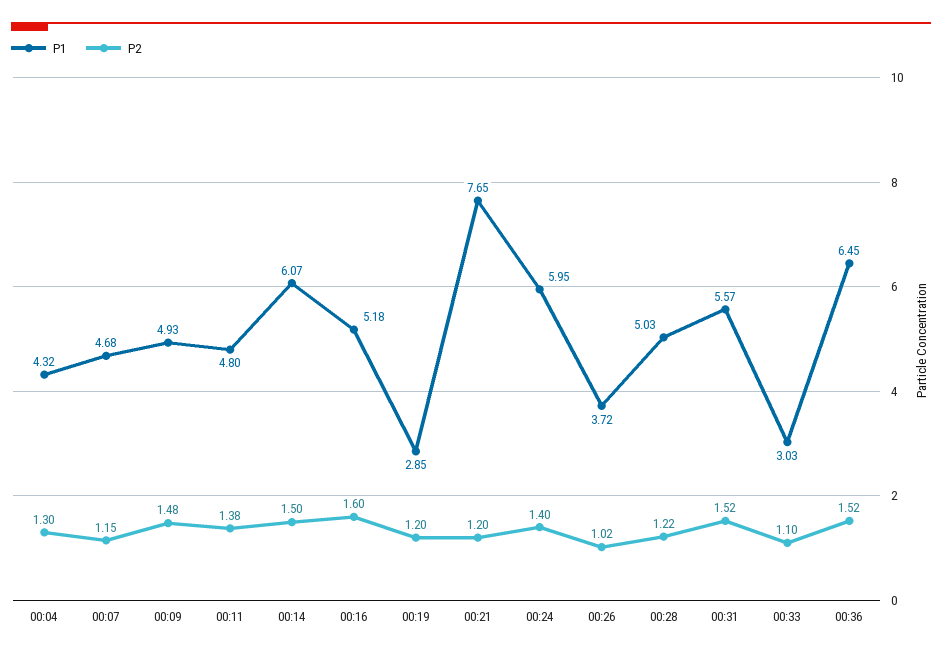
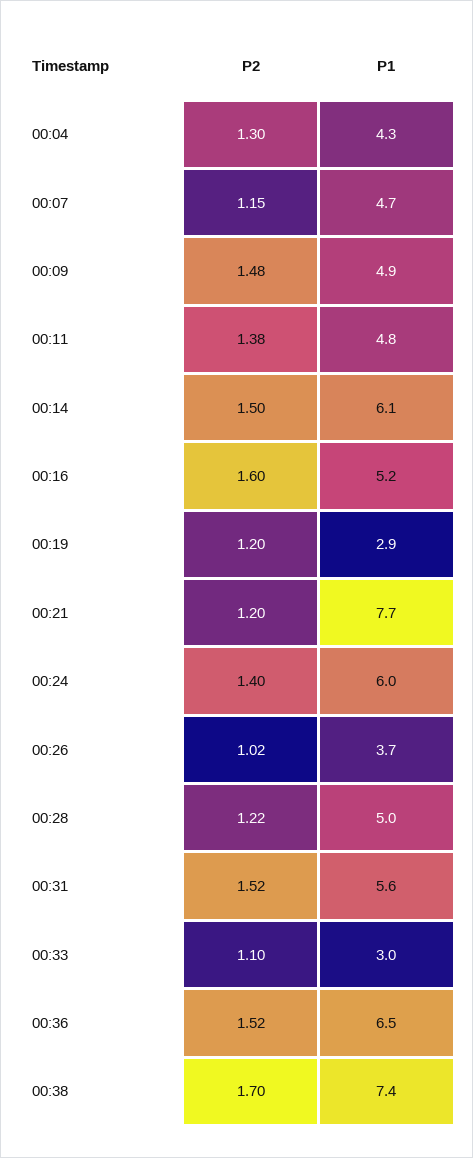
P2, 00:38: none -> 1.7
P1, 00:38: none -> 7.4

